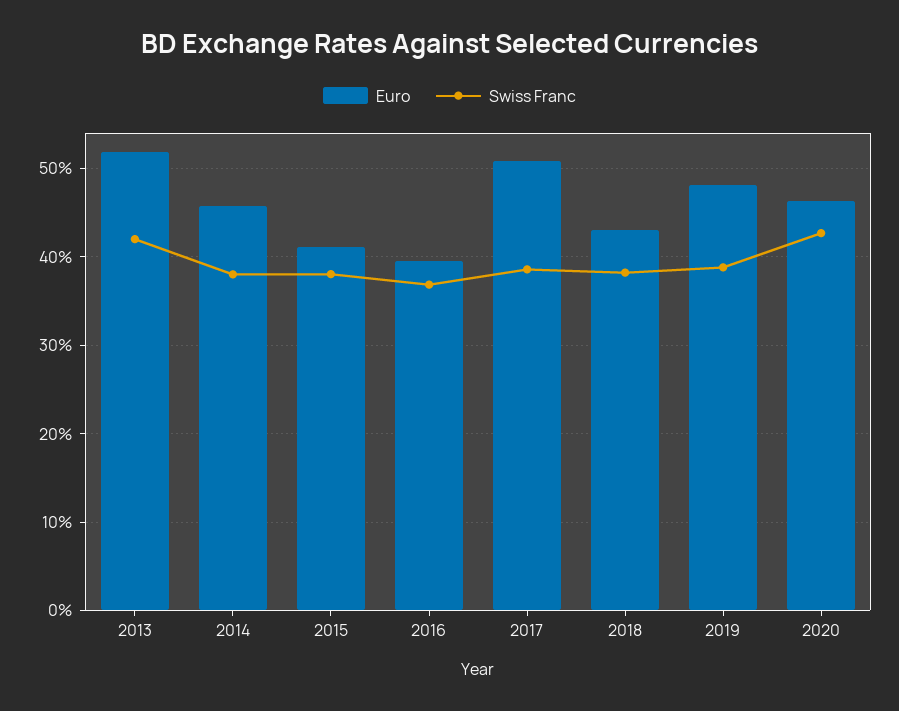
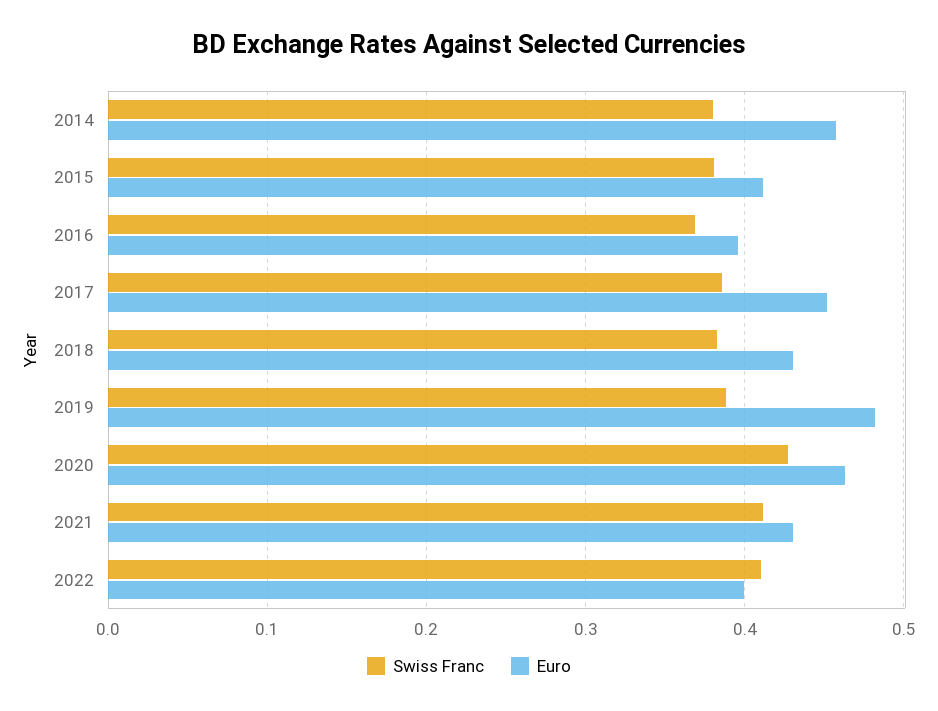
Euro, 2013: 0.52 -> none
Swiss Franc, 2013: 0.42 -> none
Euro, 2017: 0.51 -> 0.45
Swiss Franc, 2021: none -> 0.41
Euro, 2021: none -> 0.43
Swiss Franc, 2022: none -> 0.41
Euro, 2022: none -> 0.4

